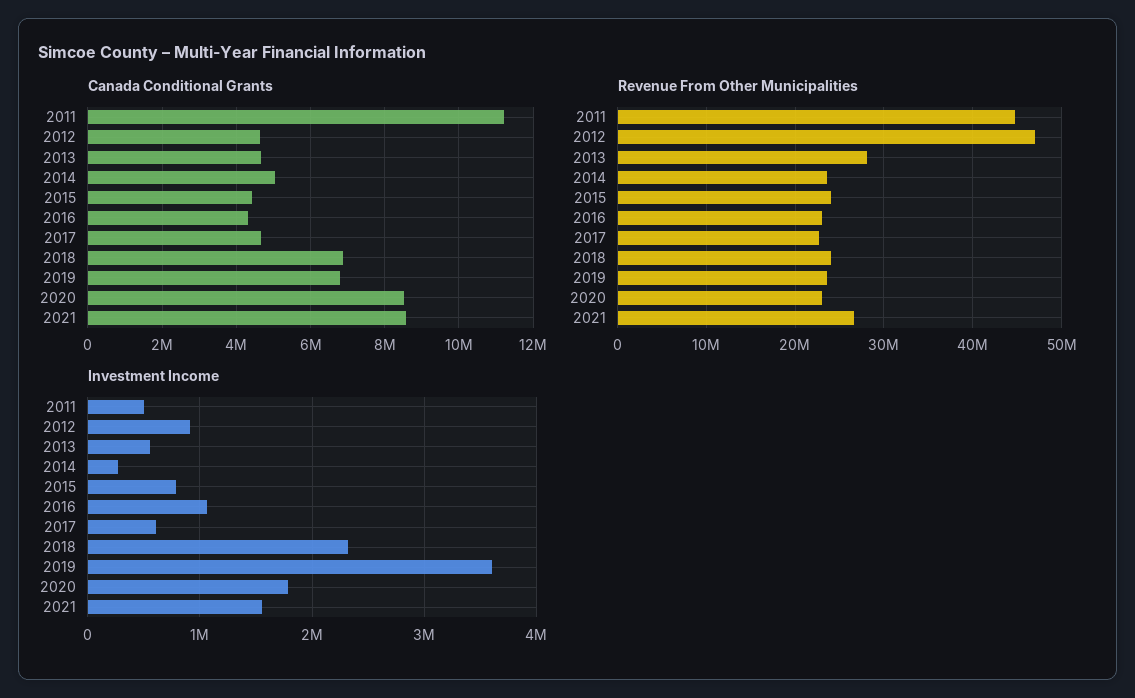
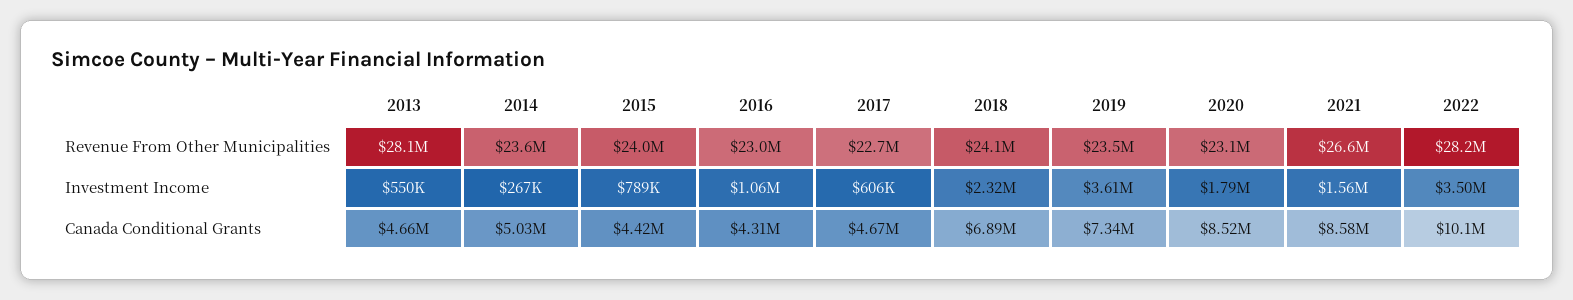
Canada Conditional Grants, 2011: 11200000 -> none
Canada Conditional Grants, 2012: 4600000 -> none
Canada Conditional Grants, 2019: 6800000 -> 7340000
Revenue From Other Municipalities, 2011: 45000000 -> none
Revenue From Other Municipalities, 2012: 47000000 -> none
Investment Income, 2011: 500000 -> none
Investment Income, 2012: 900000 -> none
Revenue From Other Municipalities, 2022: none -> 28200000
Investment Income, 2022: none -> 3500000
Canada Conditional Grants, 2022: none -> 10100000

